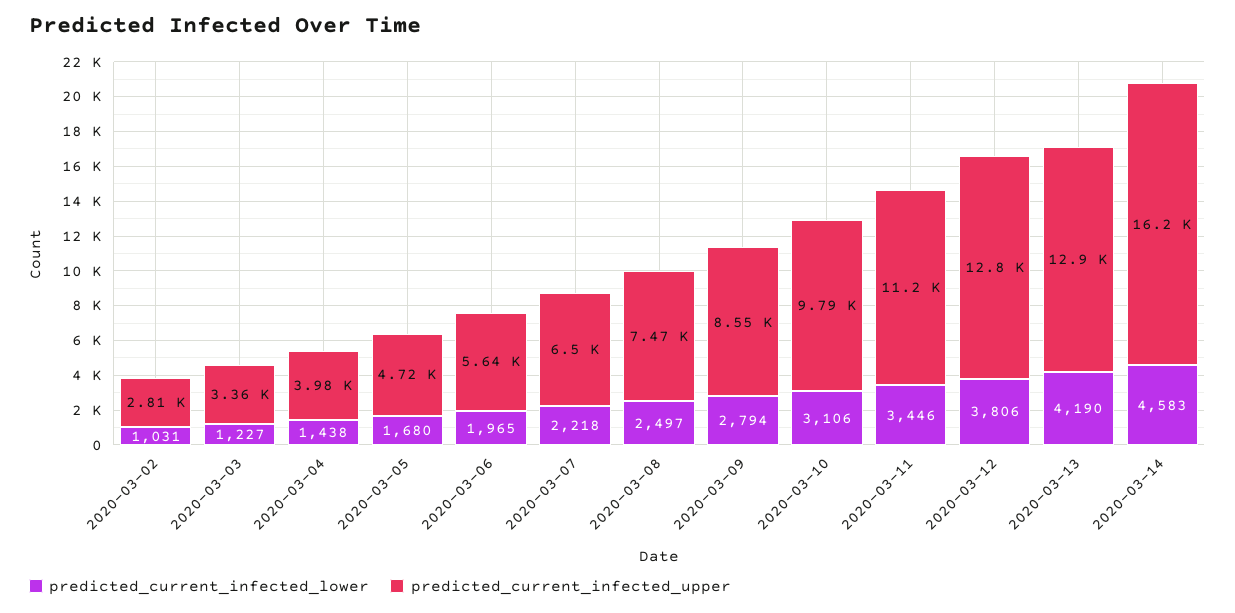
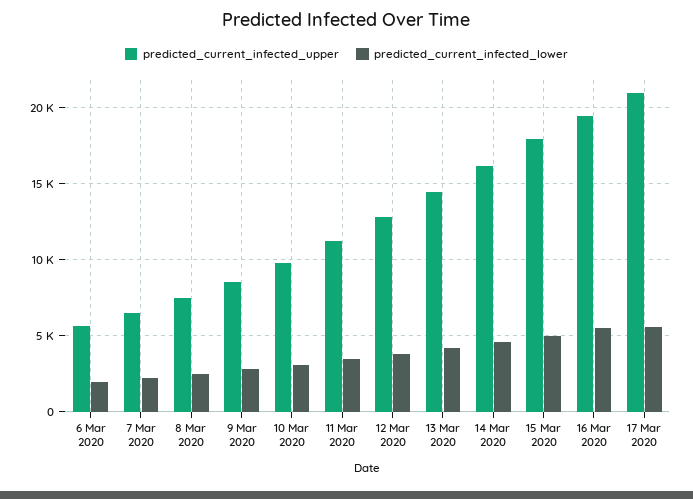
predicted_current_infected_lower, 2020-03-02: 1031 -> none
predicted_current_infected_upper, 2020-03-02: 2810 -> none
predicted_current_infected_lower, 2020-03-03: 1227 -> none
predicted_current_infected_upper, 2020-03-03: 3360 -> none
predicted_current_infected_lower, 2020-03-04: 1438 -> none
predicted_current_infected_upper, 2020-03-04: 3980 -> none
predicted_current_infected_lower, 2020-03-05: 1680 -> none
predicted_current_infected_upper, 2020-03-05: 4720 -> none
predicted_current_infected_upper, 2020-03-13: 12900 -> 14500
predicted_current_infected_upper, 15 Mar 2020: none -> 18000
predicted_current_infected_lower, 15 Mar 2020: none -> 5000
predicted_current_infected_upper, 16 Mar 2020: none -> 19500
predicted_current_infected_lower, 16 Mar 2020: none -> 5500
predicted_current_infected_upper, 17 Mar 2020: none -> 21000
predicted_current_infected_lower, 17 Mar 2020: none -> 5500

